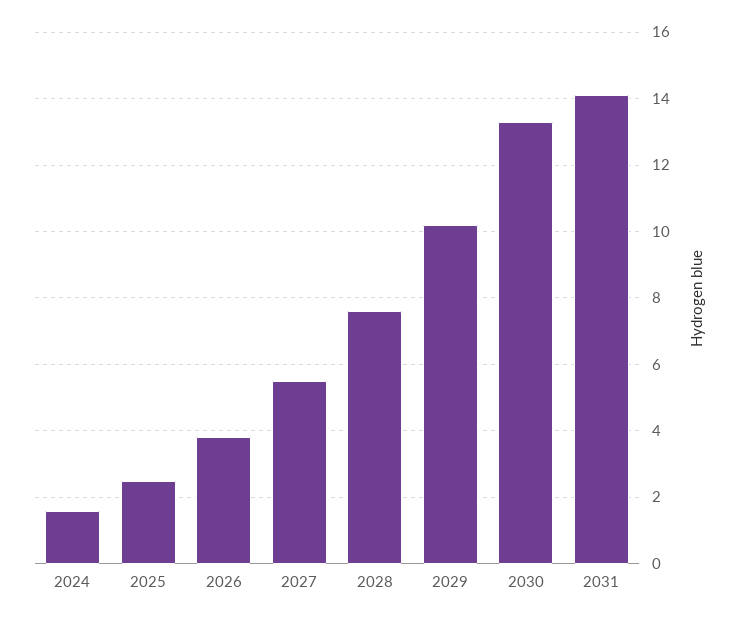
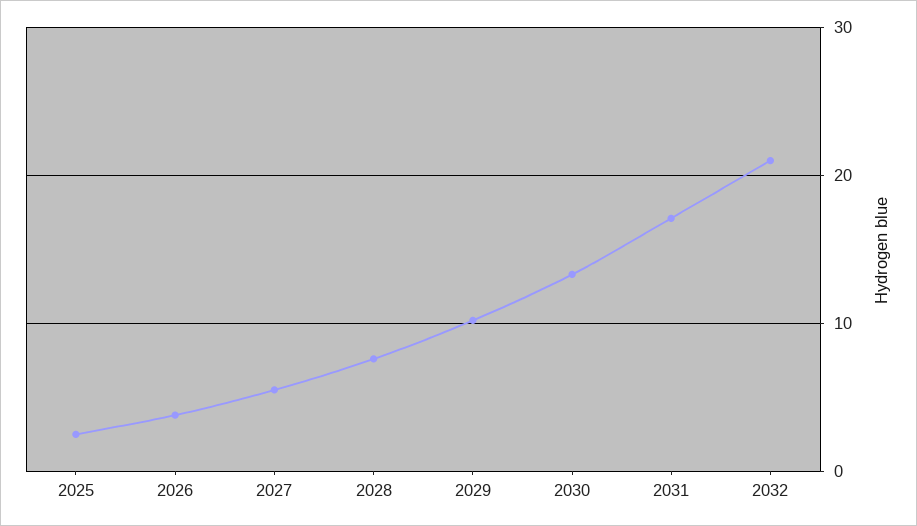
2024: 1.5 -> none
2031: 14 -> 17
2032: none -> 21

